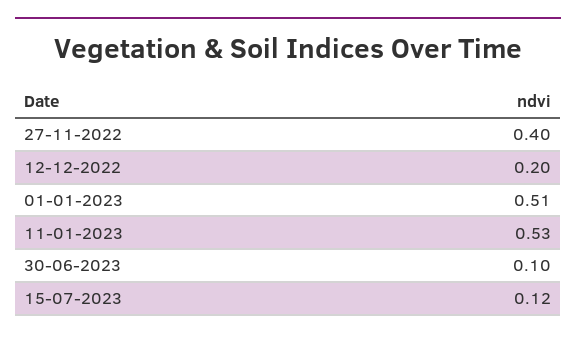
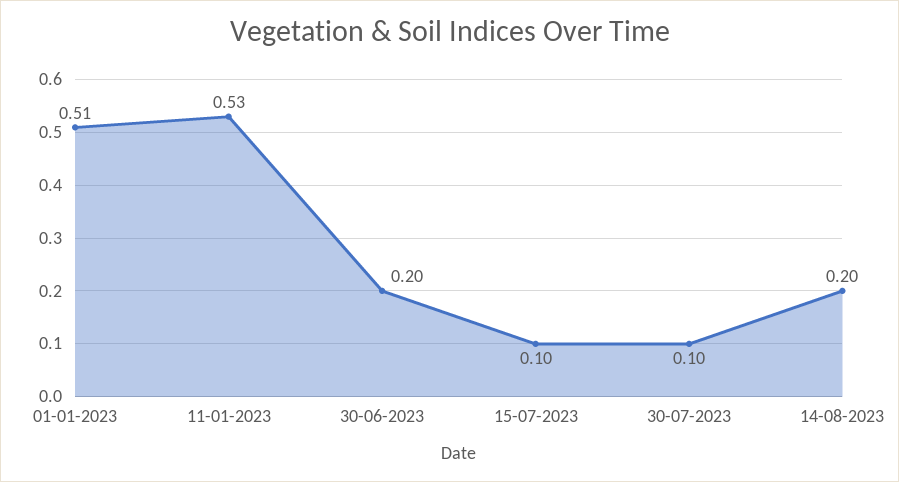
27-11-2022: 0.4 -> none
12-12-2022: 0.2 -> none
30-06-2023: 0.1 -> 0.2
15-07-2023: 0.12 -> 0.1
30-07-2023: none -> 0.1
14-08-2023: none -> 0.2

